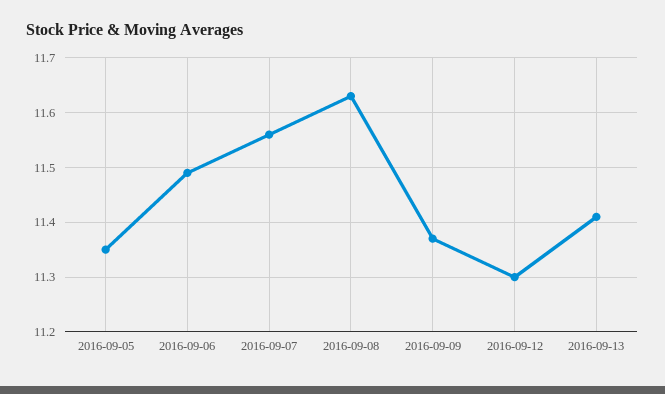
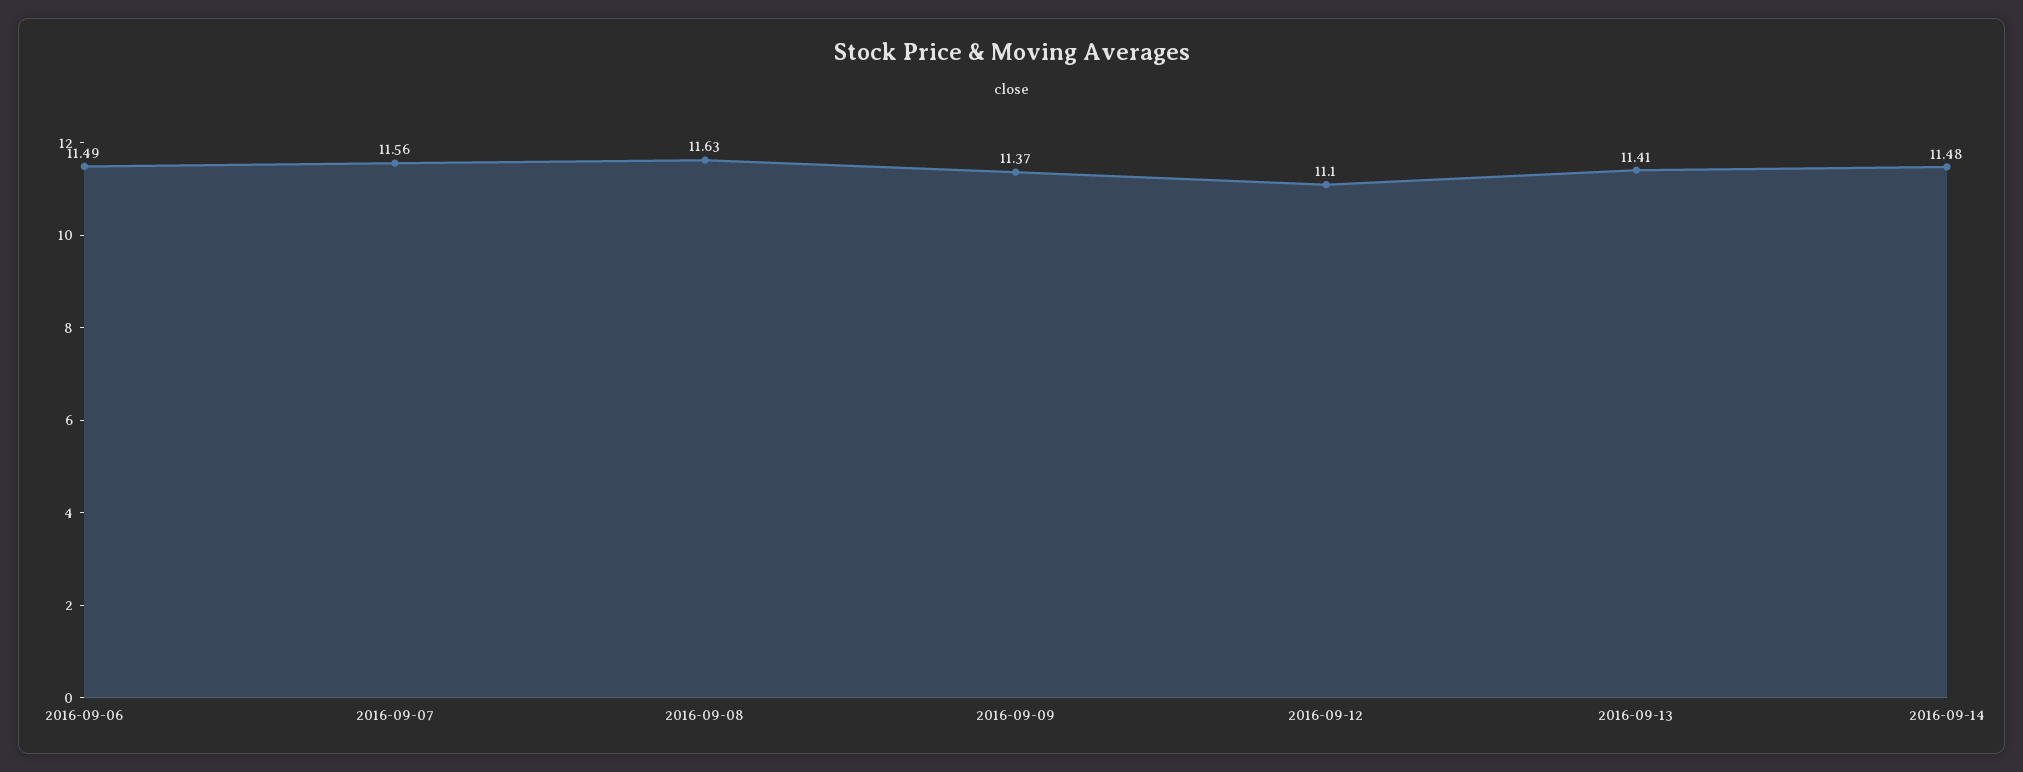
2016-09-05: 11.35 -> none
2016-09-12: 11.3 -> 11.1
2016-09-14: none -> 11.48

